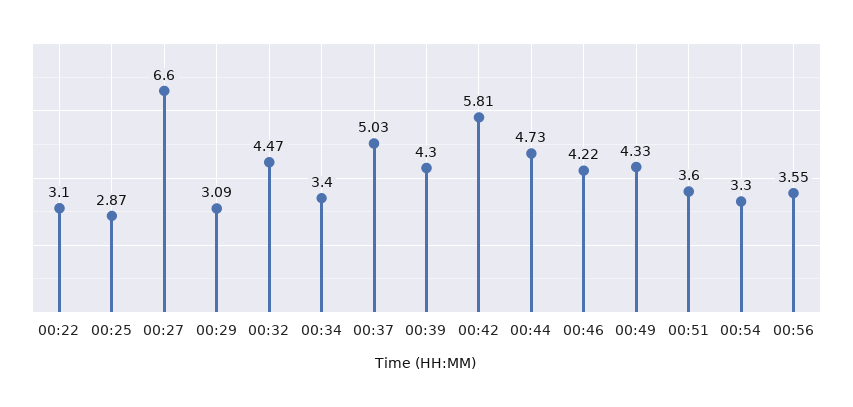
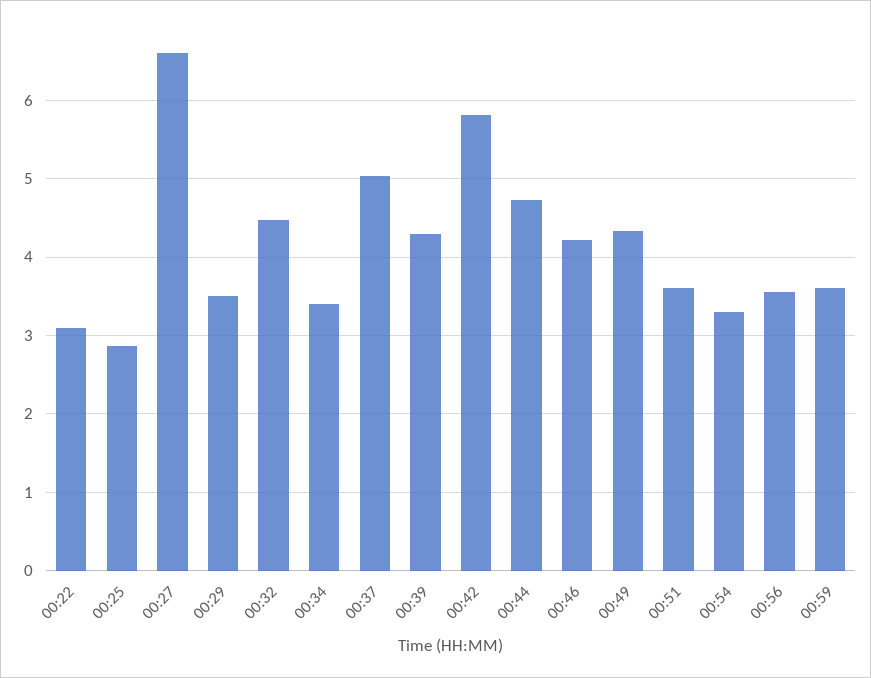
00:29: 3.09 -> 3.5
00:59: none -> 3.6

